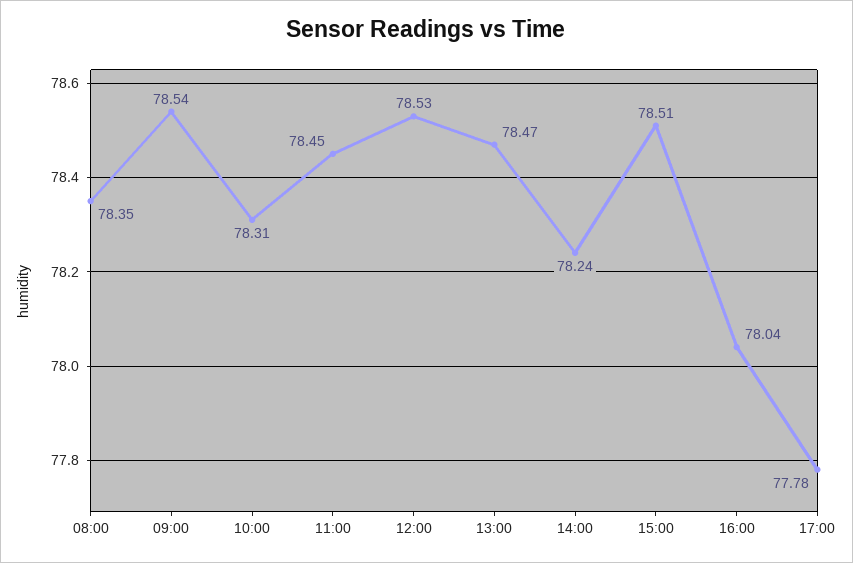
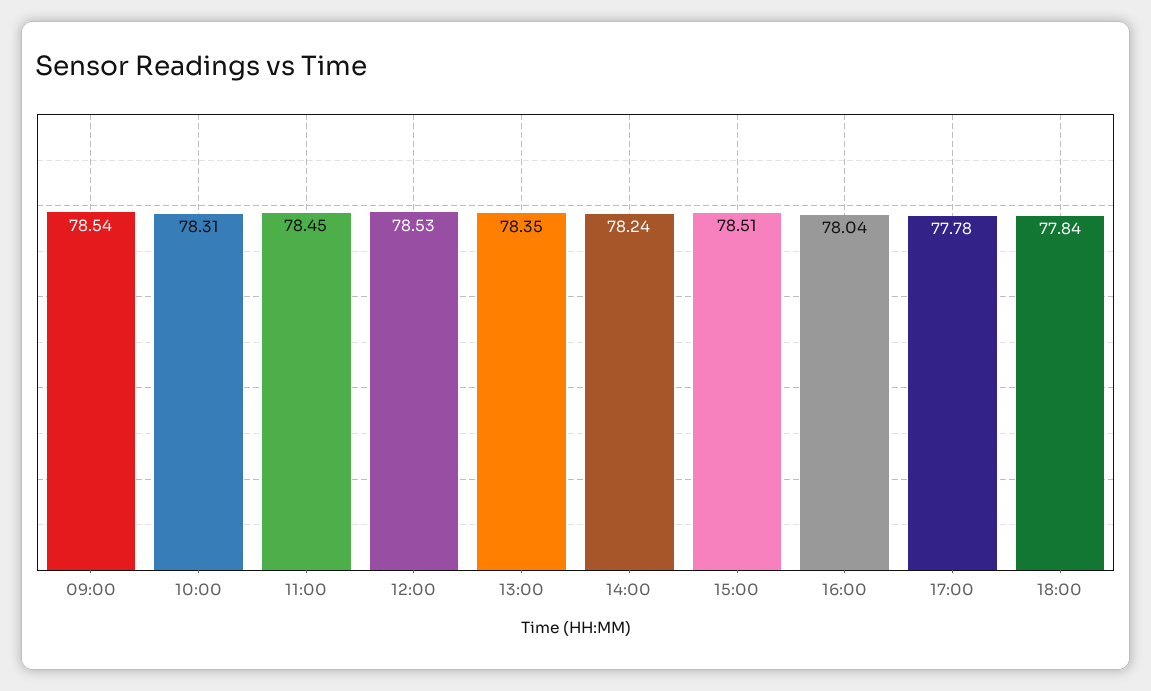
08:00: 78.35 -> none
13:00: 78.47 -> 78.35
18:00: none -> 77.84

